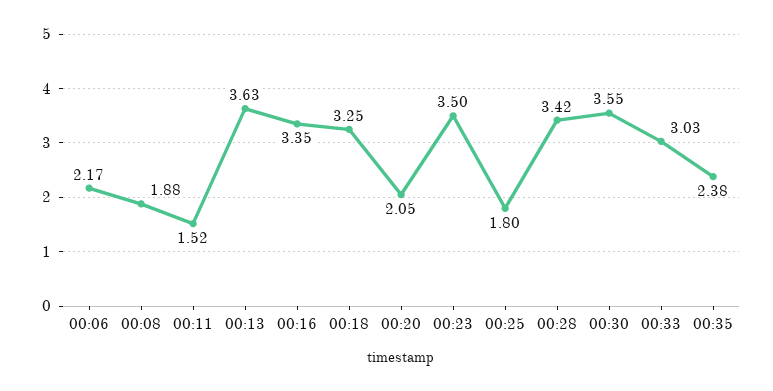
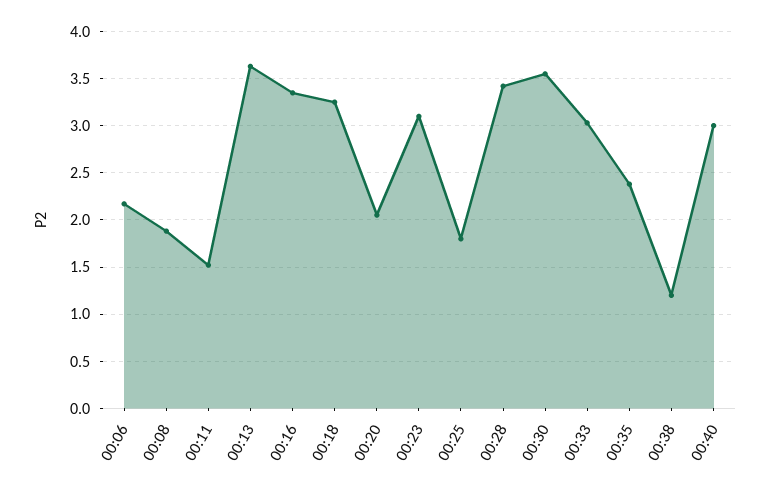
00:23: 3.5 -> 3.1
00:38: none -> 1.2
00:40: none -> 3

